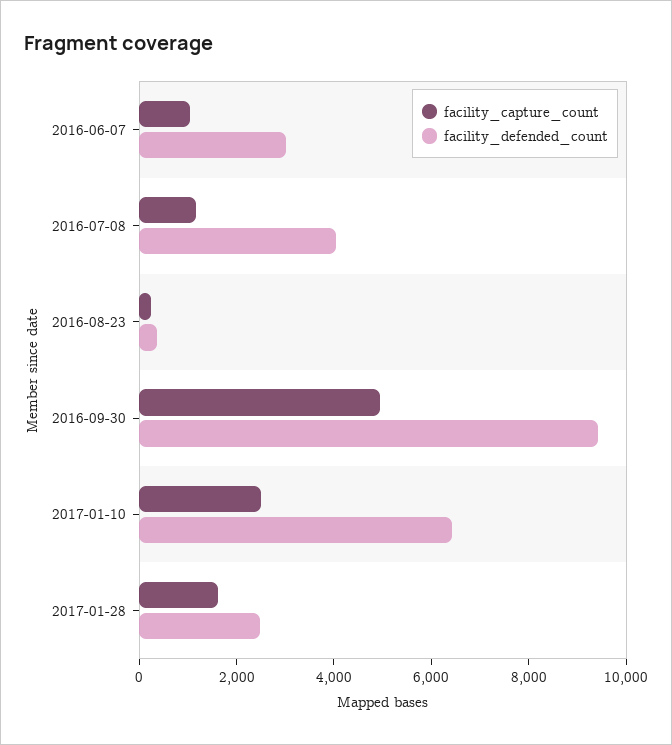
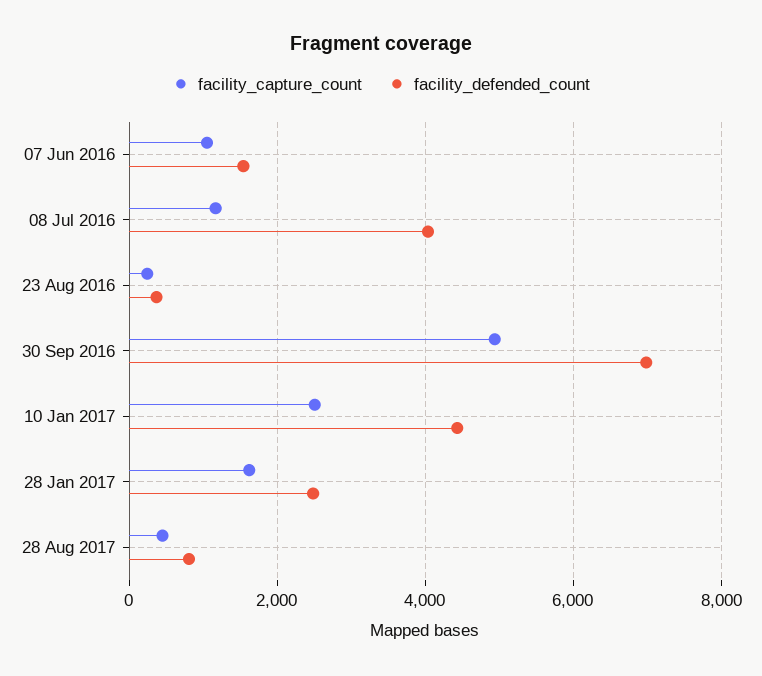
facility_defended_count, 2016-06-07: 3000 -> 1600
facility_defended_count, 2016-09-30: 9500 -> 7000
facility_defended_count, 2017-01-10: 6500 -> 4400
facility_capture_count, 28 Aug 2017: none -> 400
facility_defended_count, 28 Aug 2017: none -> 800

